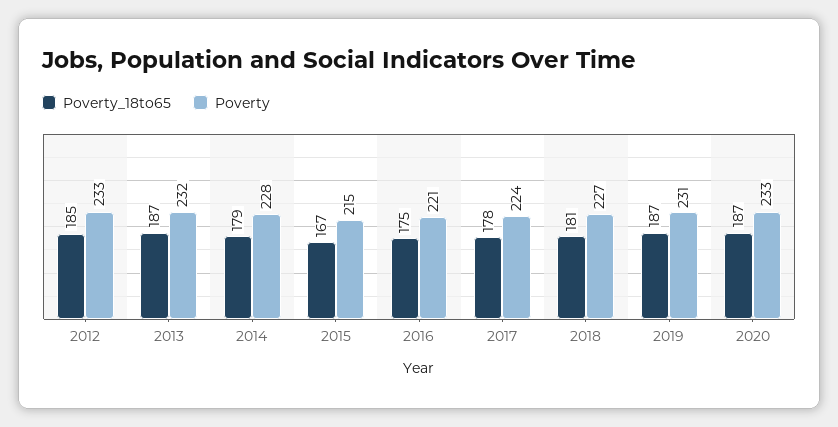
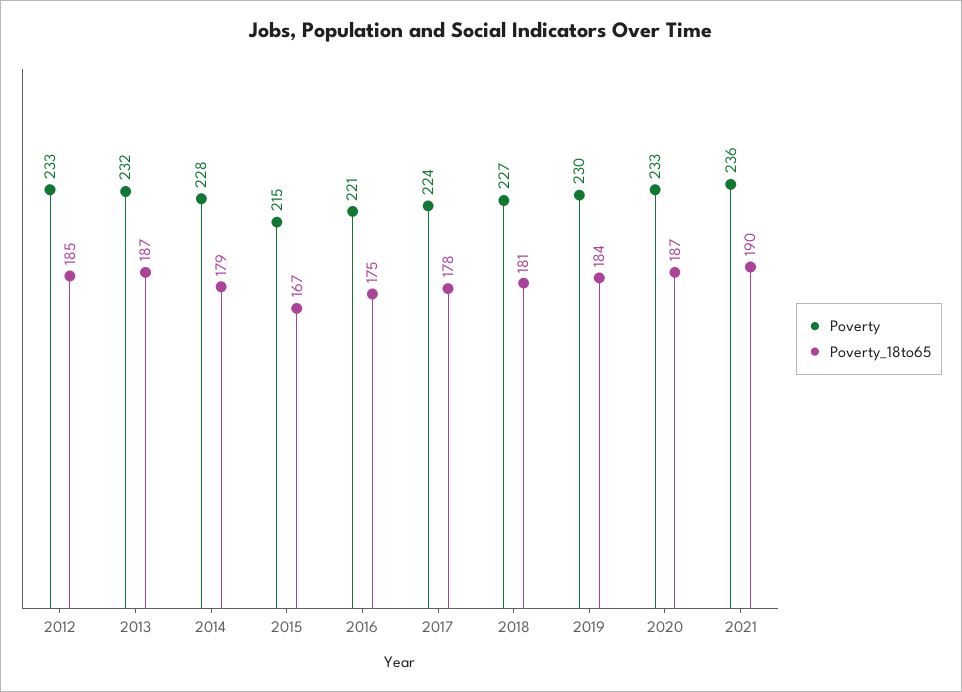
Poverty_18to65, 2019: 187 -> 184
Poverty, 2019: 231 -> 230
Poverty, 2021: none -> 236
Poverty_18to65, 2021: none -> 190

